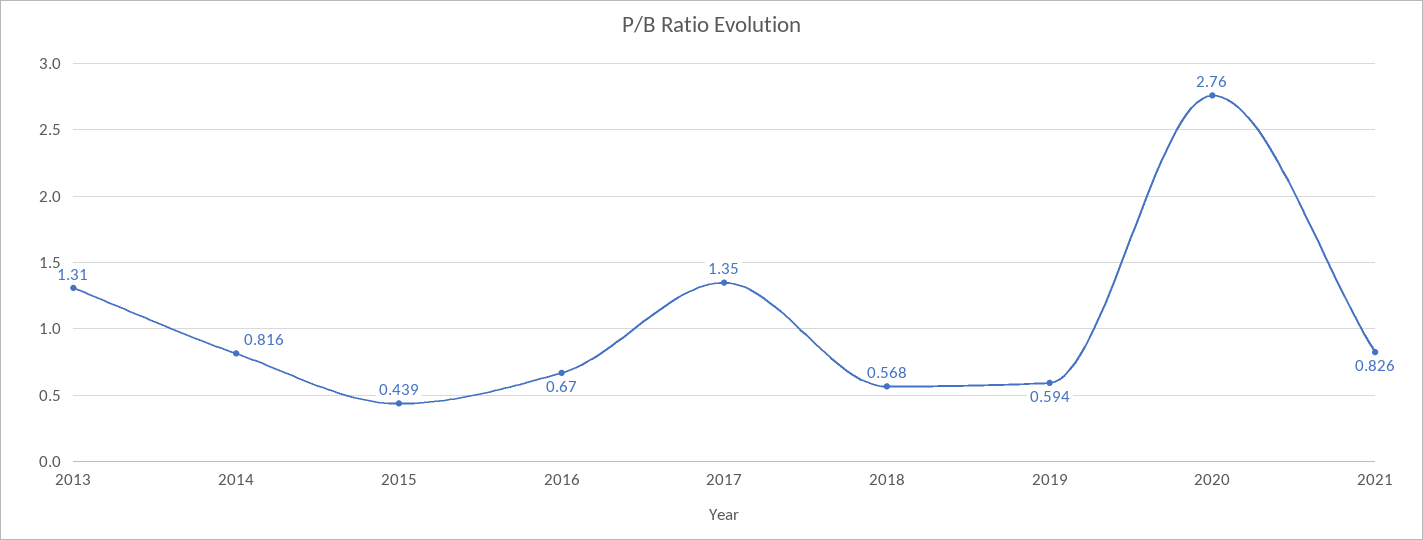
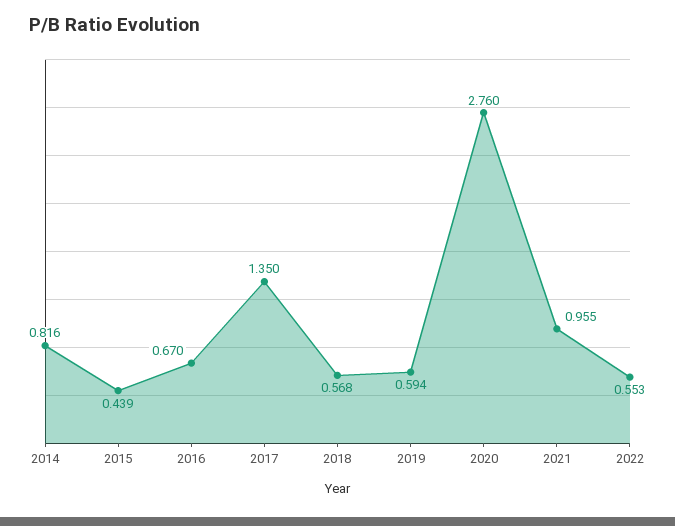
2013: 1.31 -> none
2021: 0.826 -> 0.955
2022: none -> 0.553

